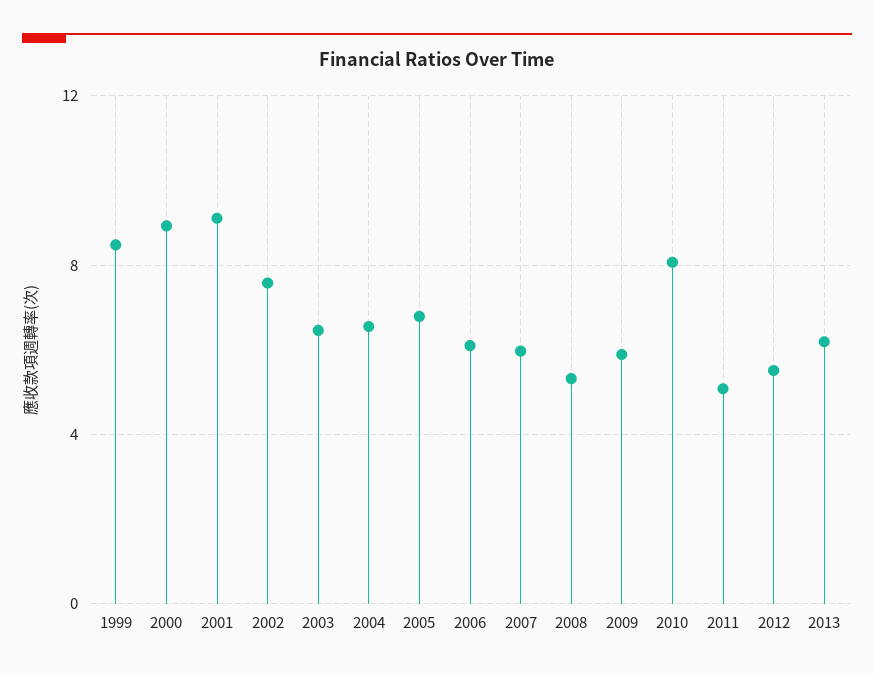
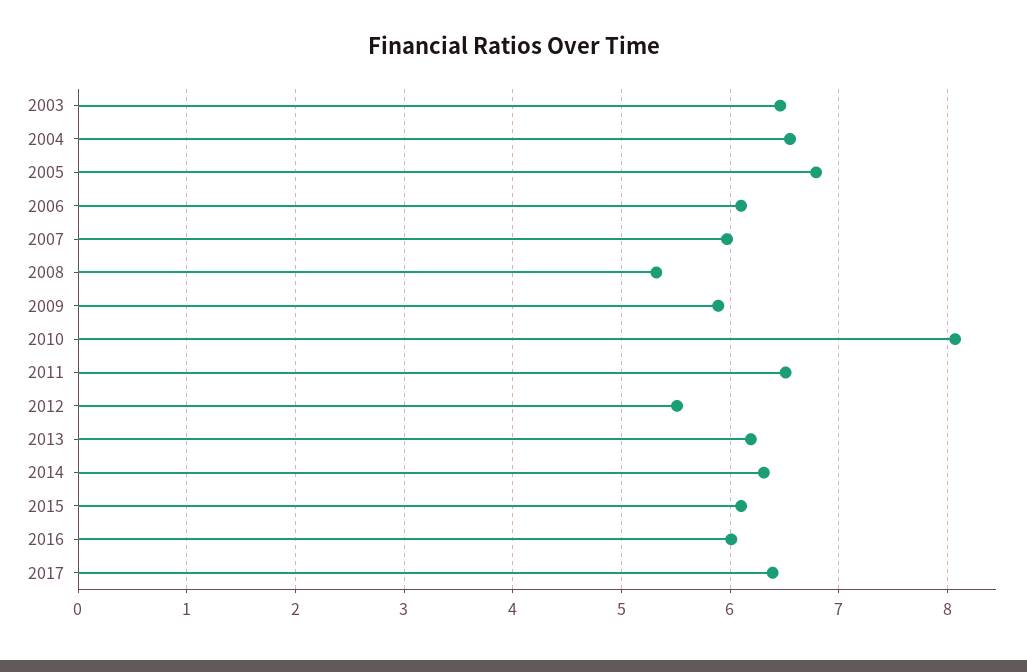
1999: 8.5 -> none
2000: 9 -> none
2001: 9 -> none
2002: 7.5 -> none
2011: 5 -> 6.5
2014: none -> 6.3
2015: none -> 6.1
2016: none -> 6
2017: none -> 6.4

